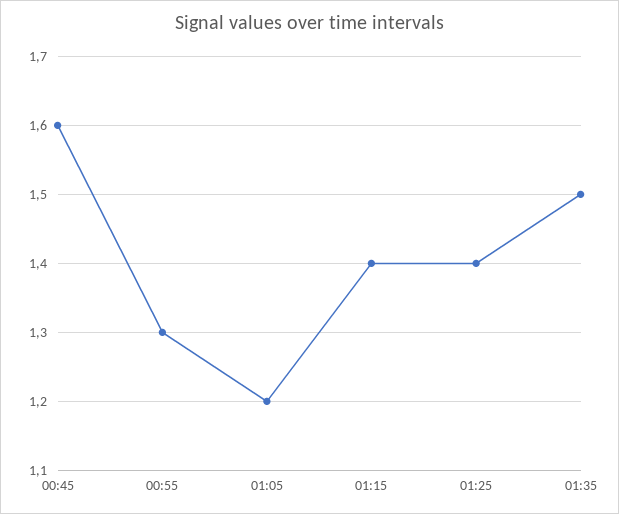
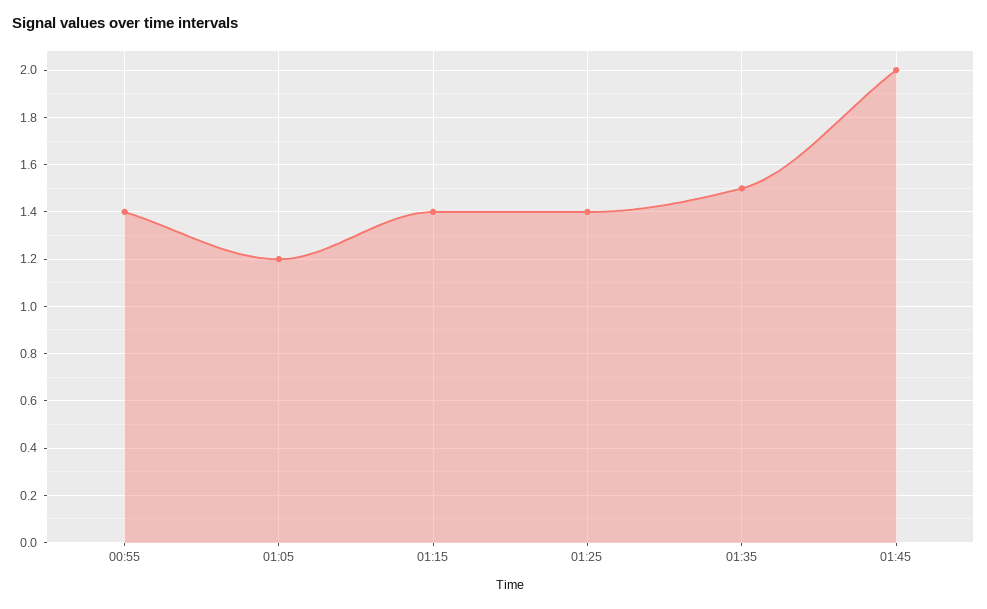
00:45: 1.6 -> none
00:55: 1.3 -> 1.4
01:45: none -> 2

